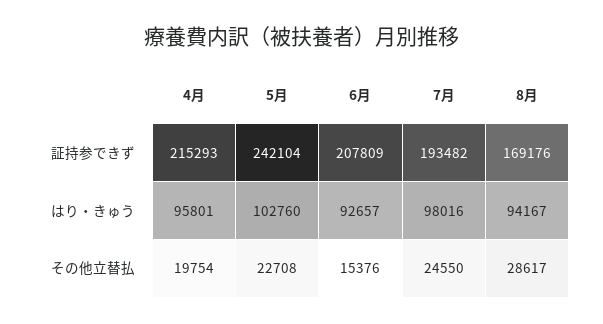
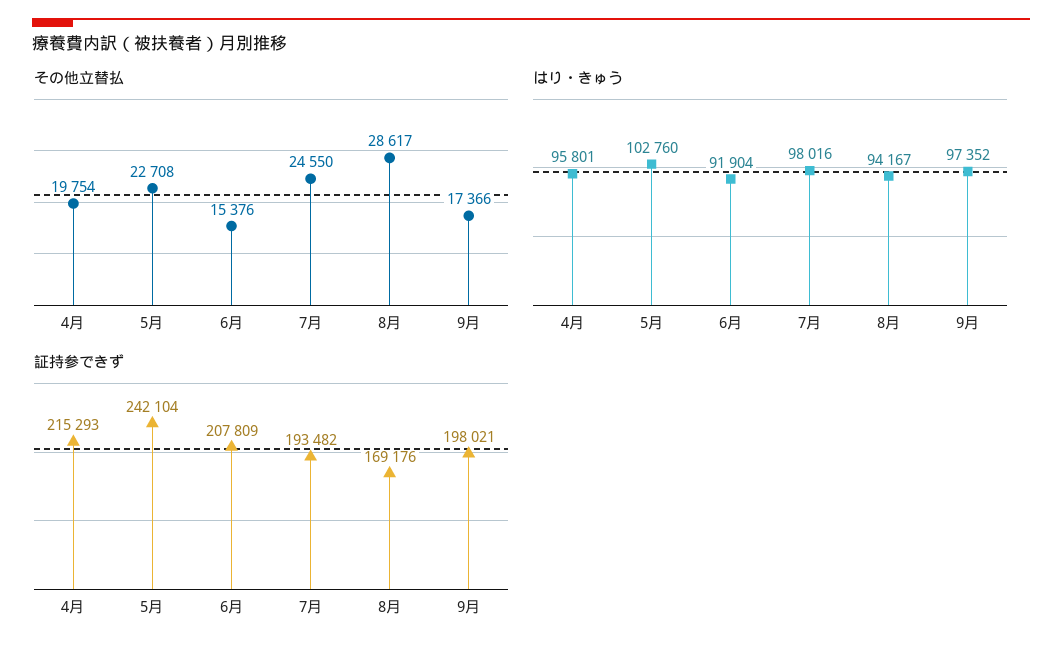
はり・きゅう, 6月: 92657 -> 91904
その他立替払, 9月: none -> 17366
はり・きゅう, 9月: none -> 97352
証持参できず, 9月: none -> 198021

